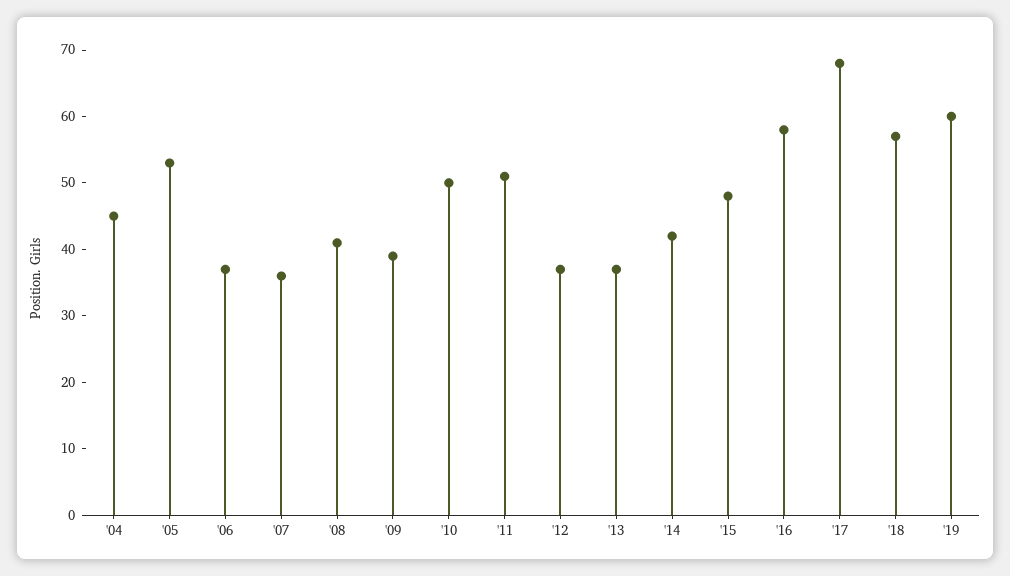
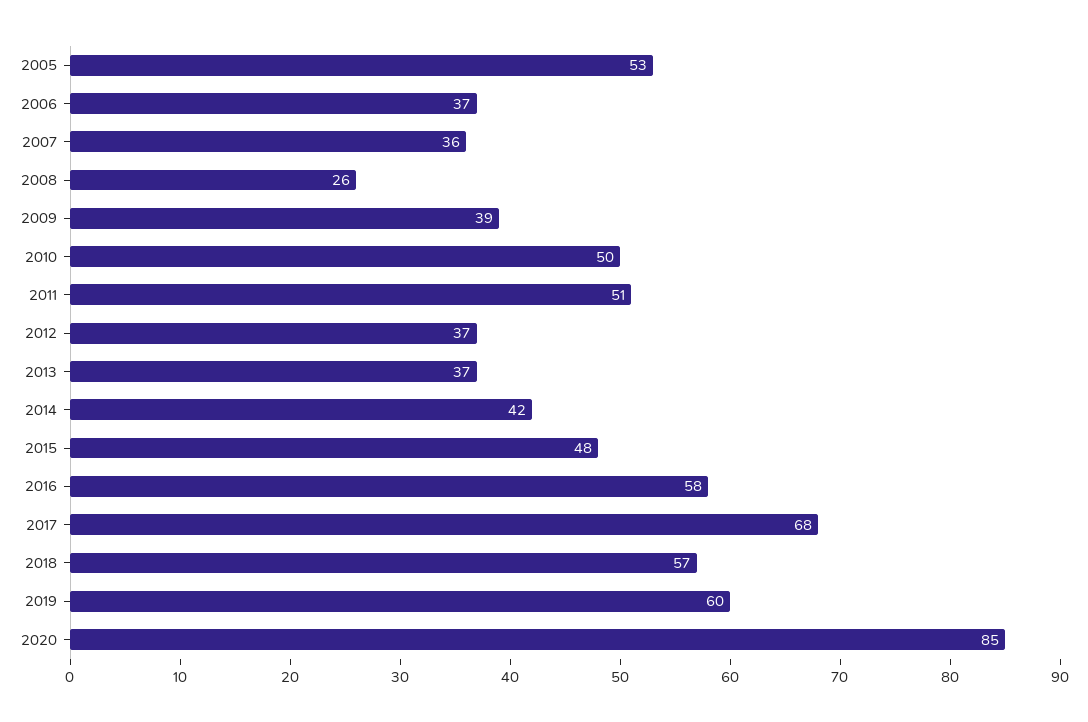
'04: 45 -> none
'08: 40 -> 26
2020: none -> 85

